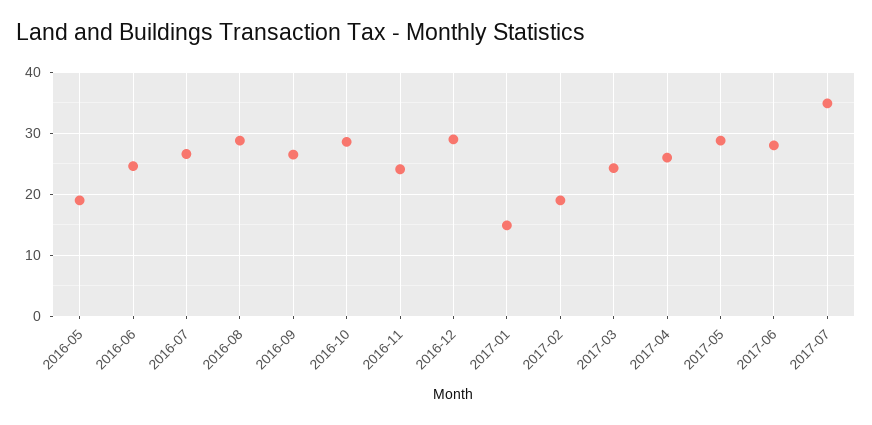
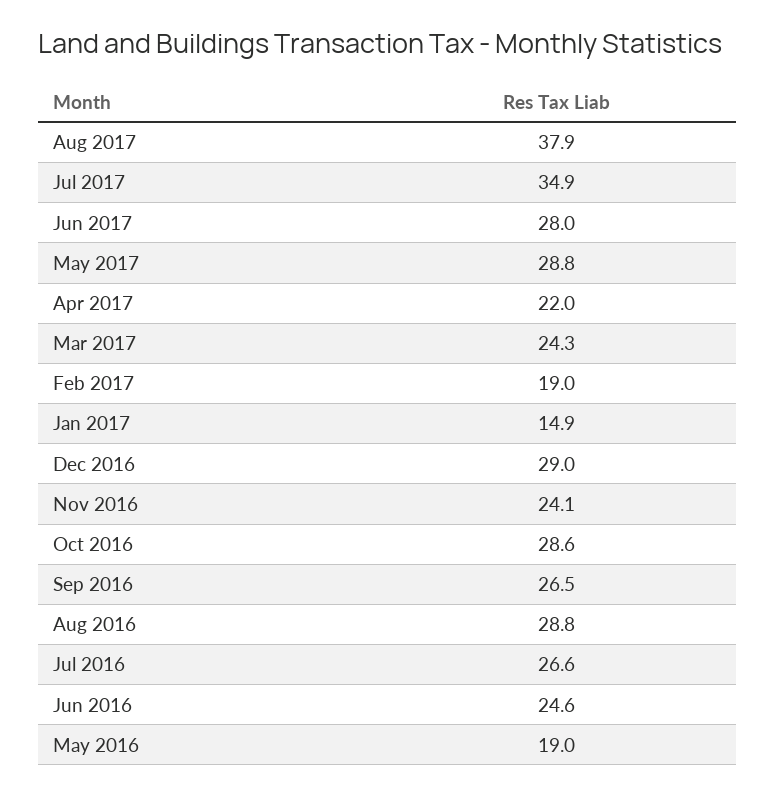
2017-04: 26 -> 22
Aug 2017: none -> 37.9

